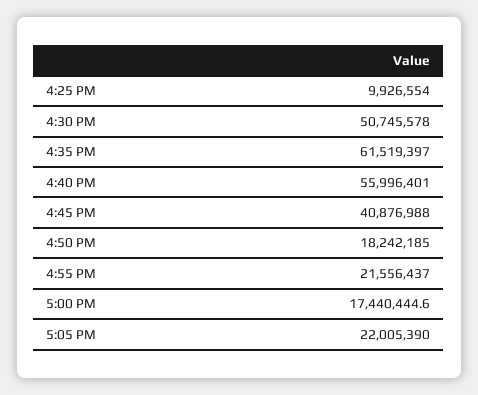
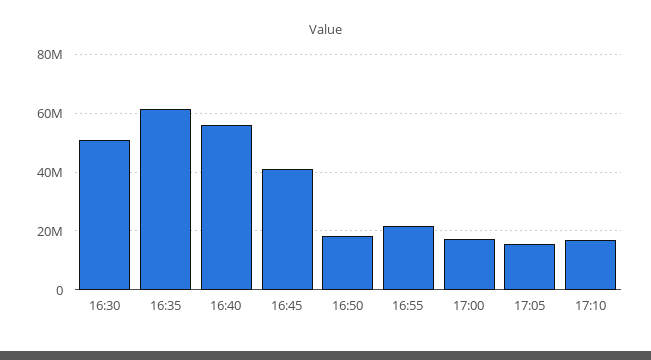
4:25 PM: 9926554 -> none
5:05 PM: 22005390 -> 15000000
17:10: none -> 17500000

